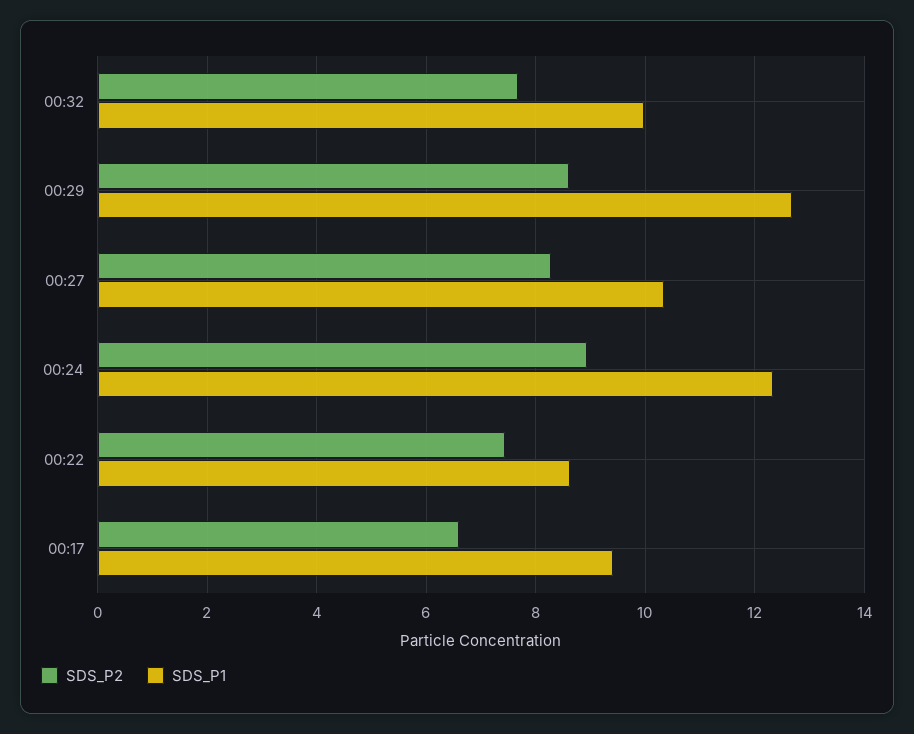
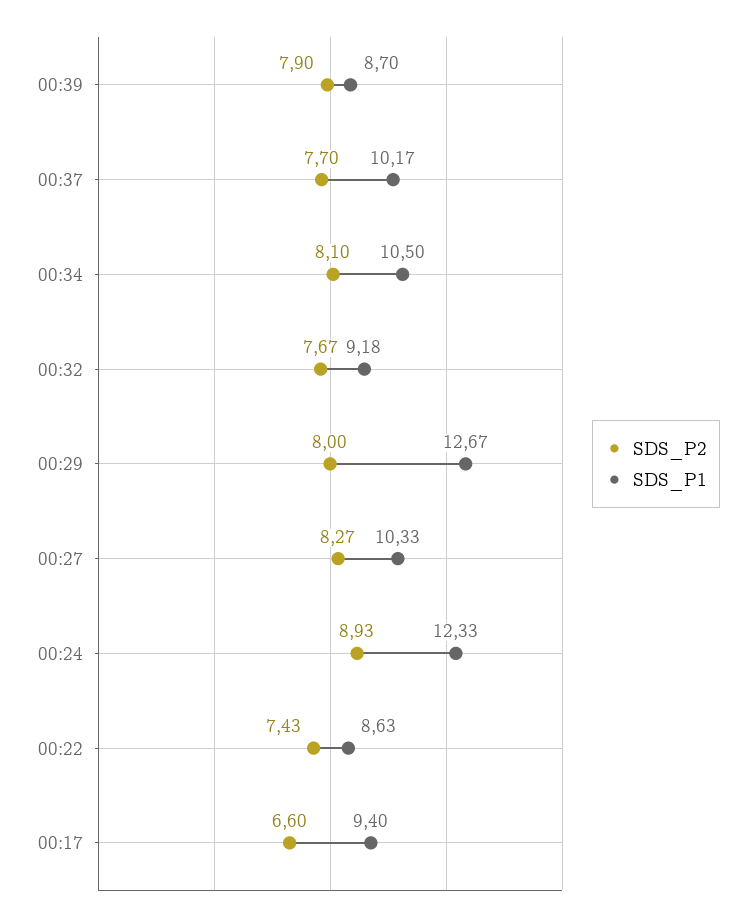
SDS_P1, 00:32: 10 -> 9.18
SDS_P2, 00:29: 8.6 -> 8
SDS_P2, 00:39: none -> 7.9
SDS_P1, 00:39: none -> 8.7
SDS_P2, 00:37: none -> 7.7
SDS_P1, 00:37: none -> 10.17
SDS_P2, 00:34: none -> 8.1
SDS_P1, 00:34: none -> 10.5

